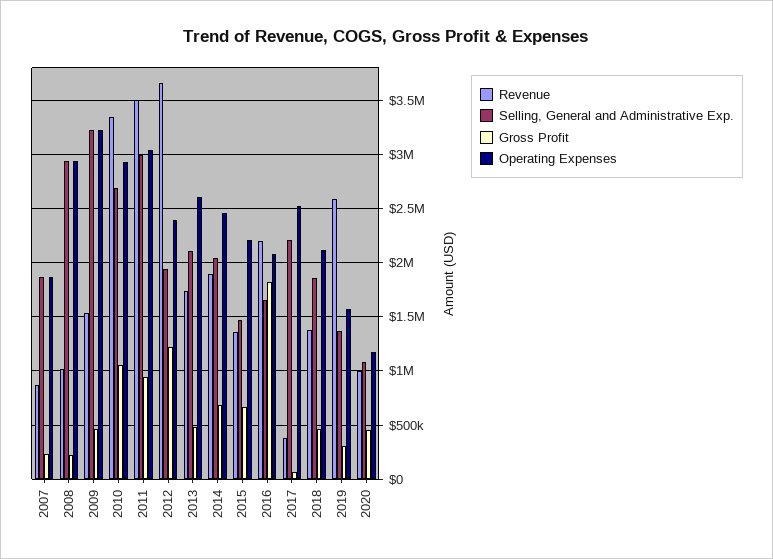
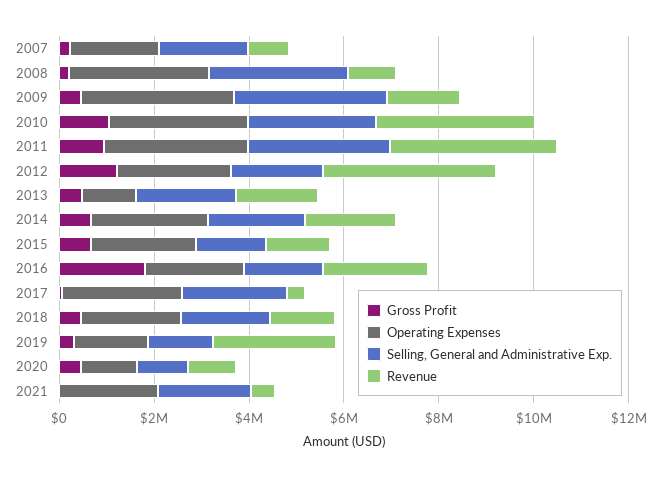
Operating Expenses, 2013: 2600000 -> 1000000
Gross Profit, 2021: none -> 0
Operating Expenses, 2021: none -> 2000000
Selling, General and Administrative Exp., 2021: none -> 2000000
Revenue, 2021: none -> 500000

